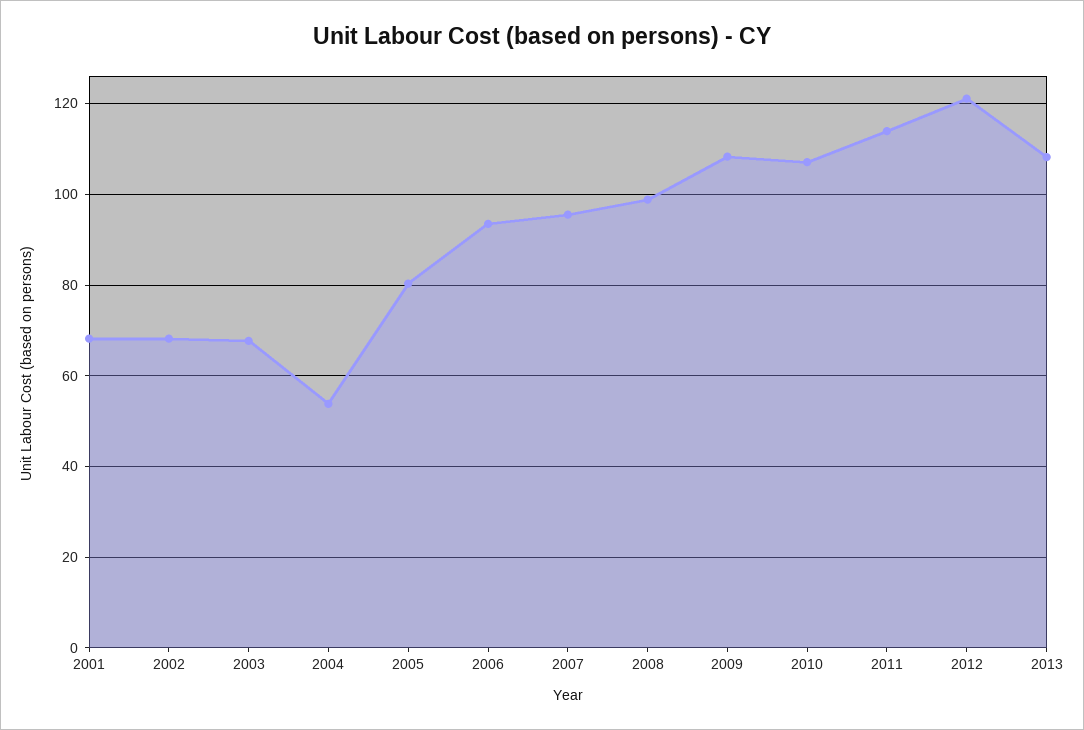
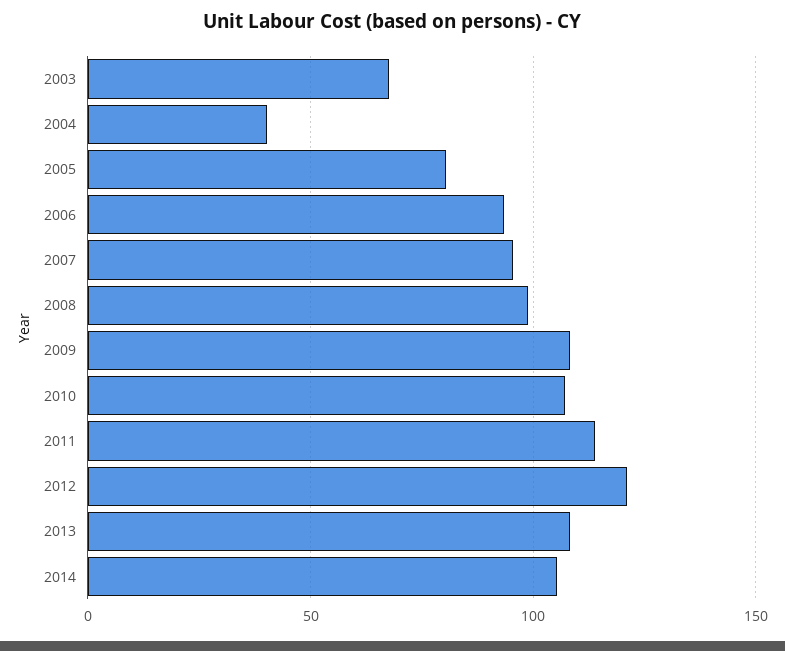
2001: 68 -> none
2002: 68 -> none
2004: 54 -> 40
2014: none -> 105

